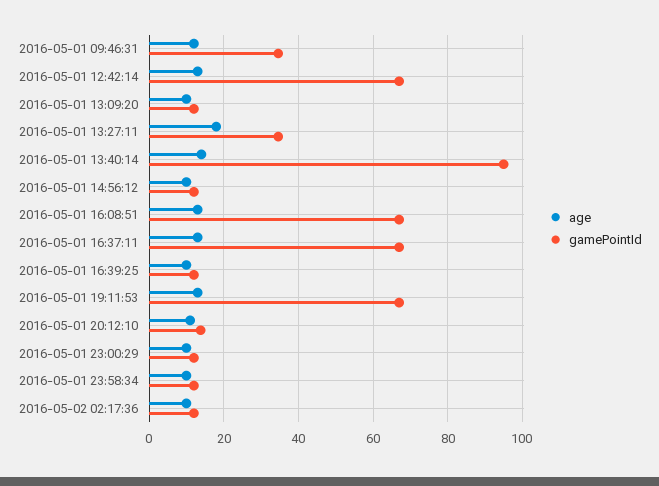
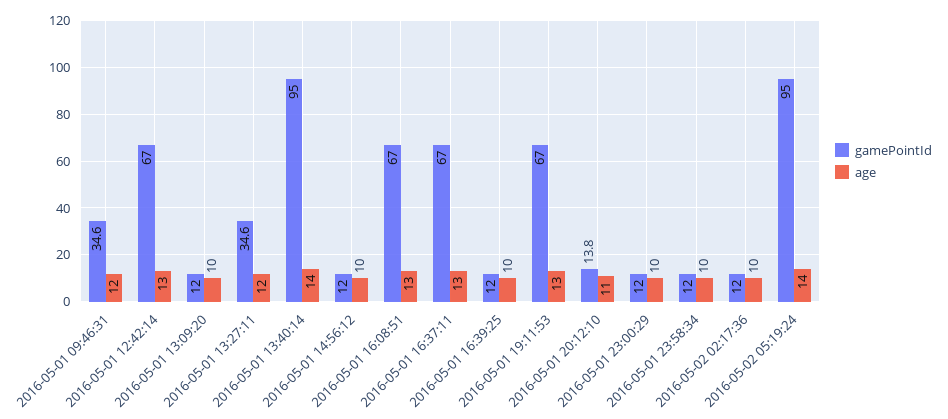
age, 2016-05-01 13:27:11: 18 -> 12
gamePointId, 2016-05-02 05:19:24: none -> 95
age, 2016-05-02 05:19:24: none -> 14

